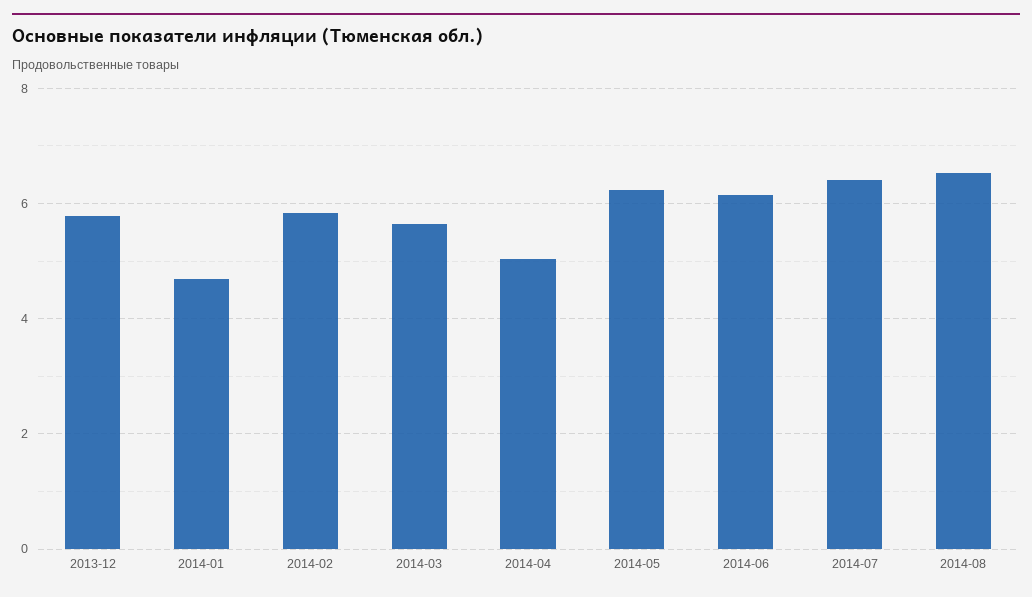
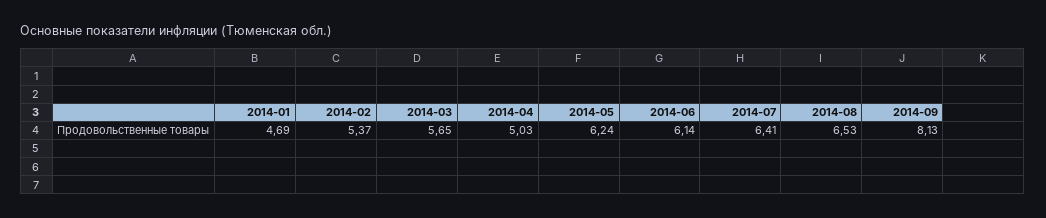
2013-12: 5.8 -> none
2014-02: 5.8 -> 5.37
2014-09: none -> 8.13

